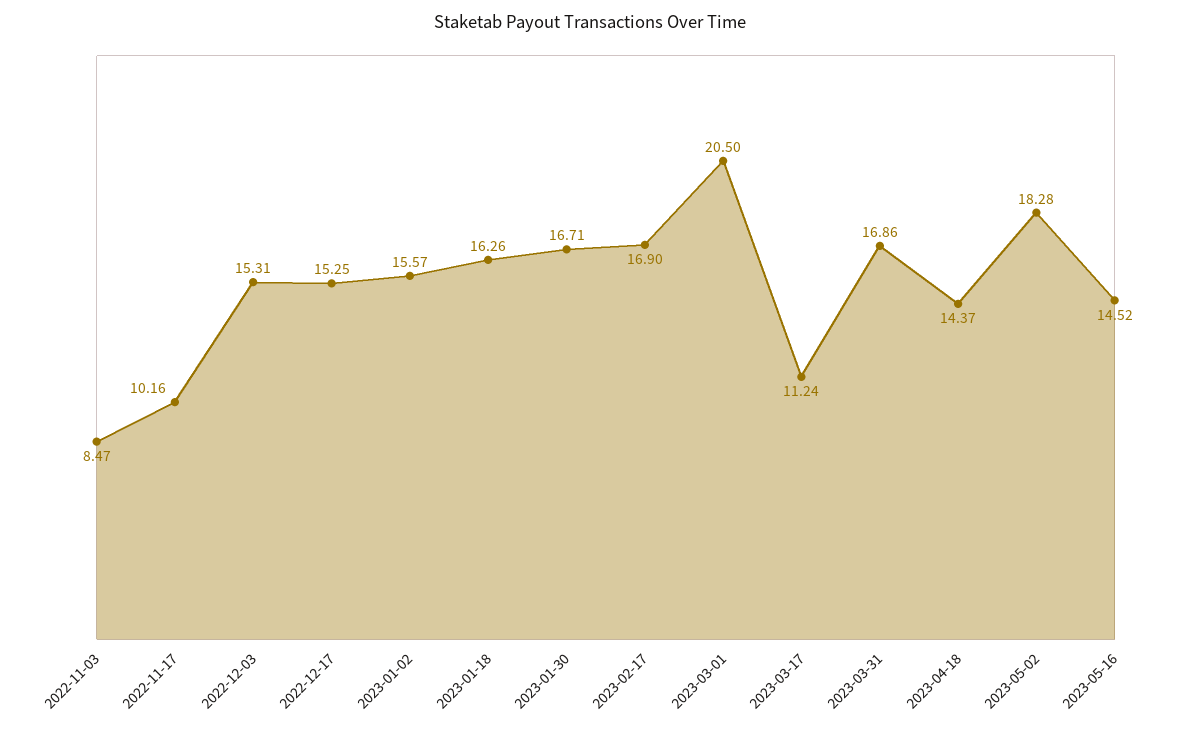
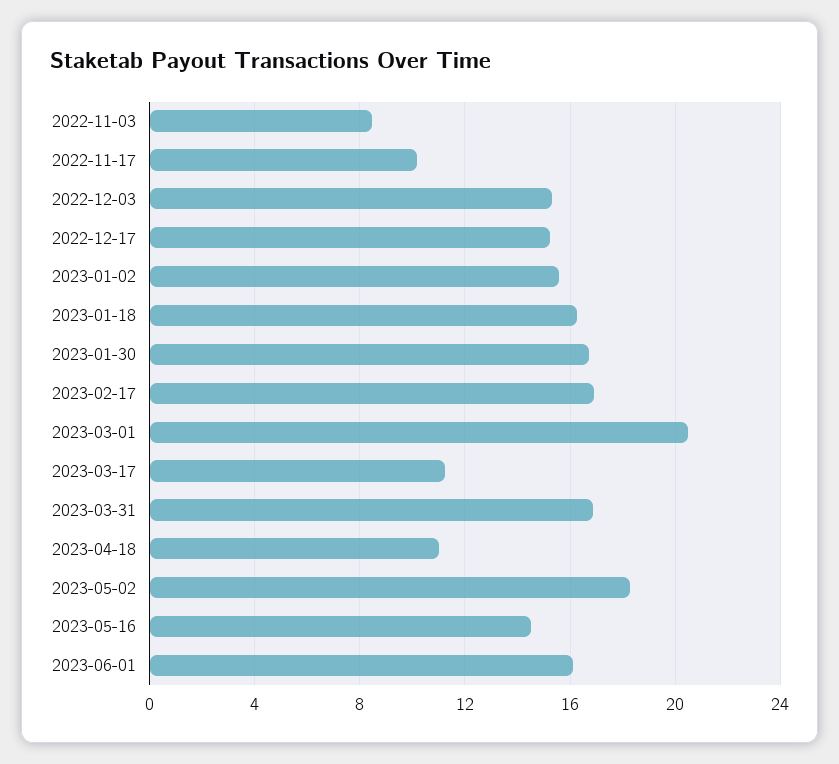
2023-04-18: 14.37 -> 11
2023-06-01: none -> 16

